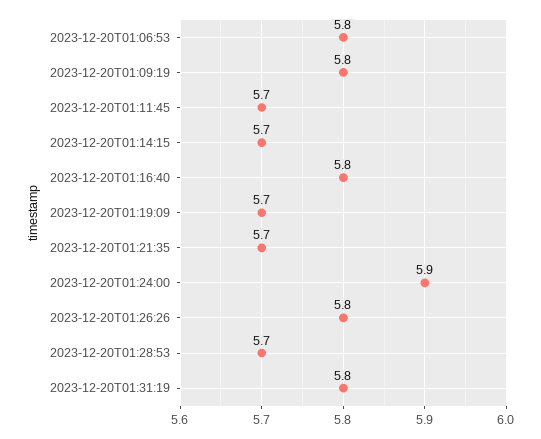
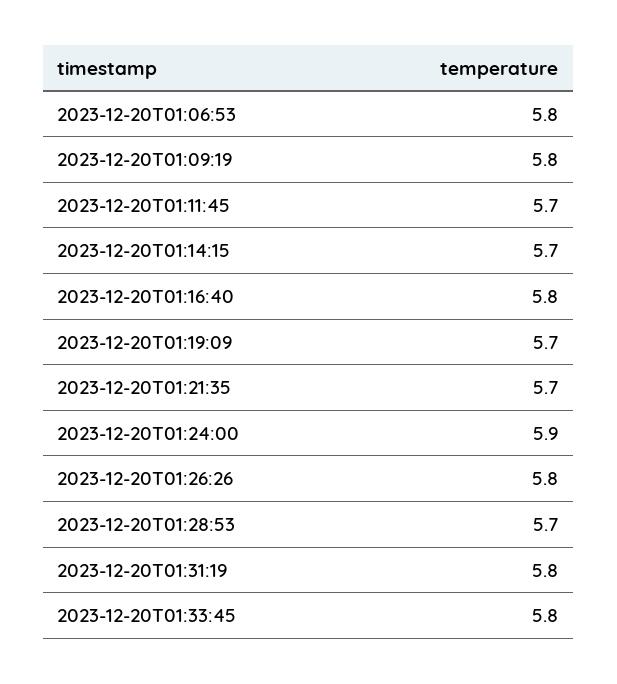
2023-12-20T01:33:45: none -> 5.8

